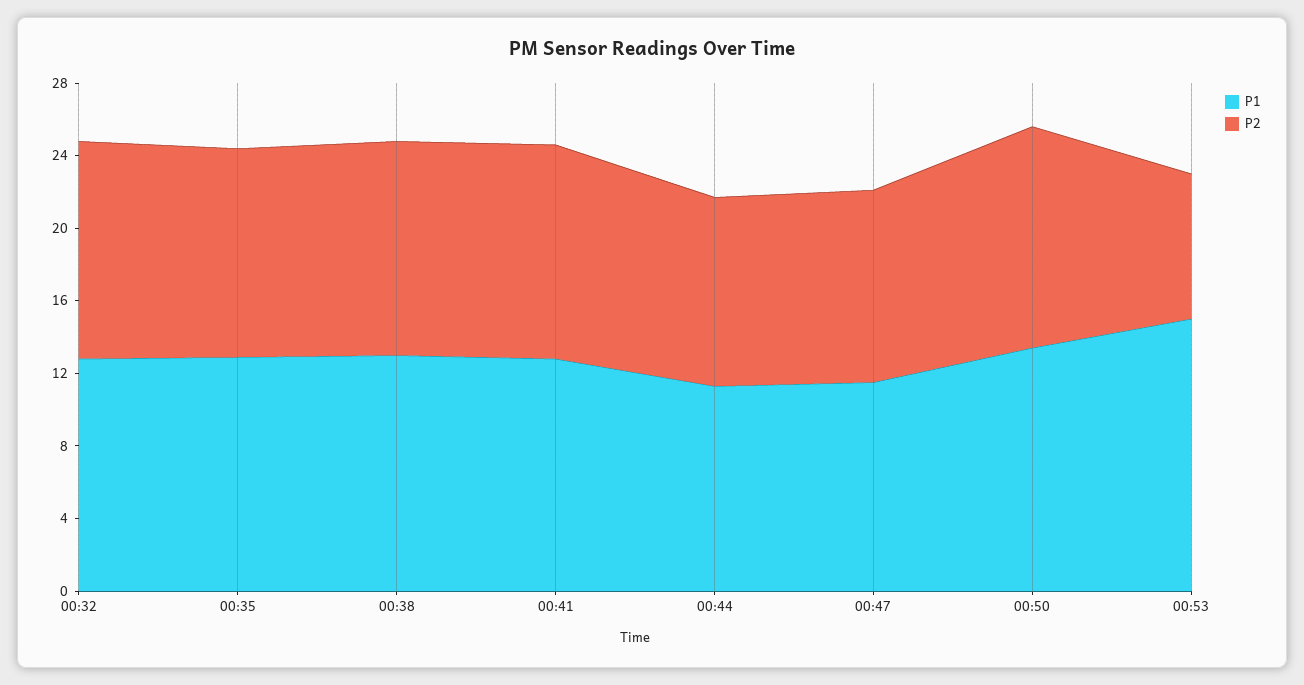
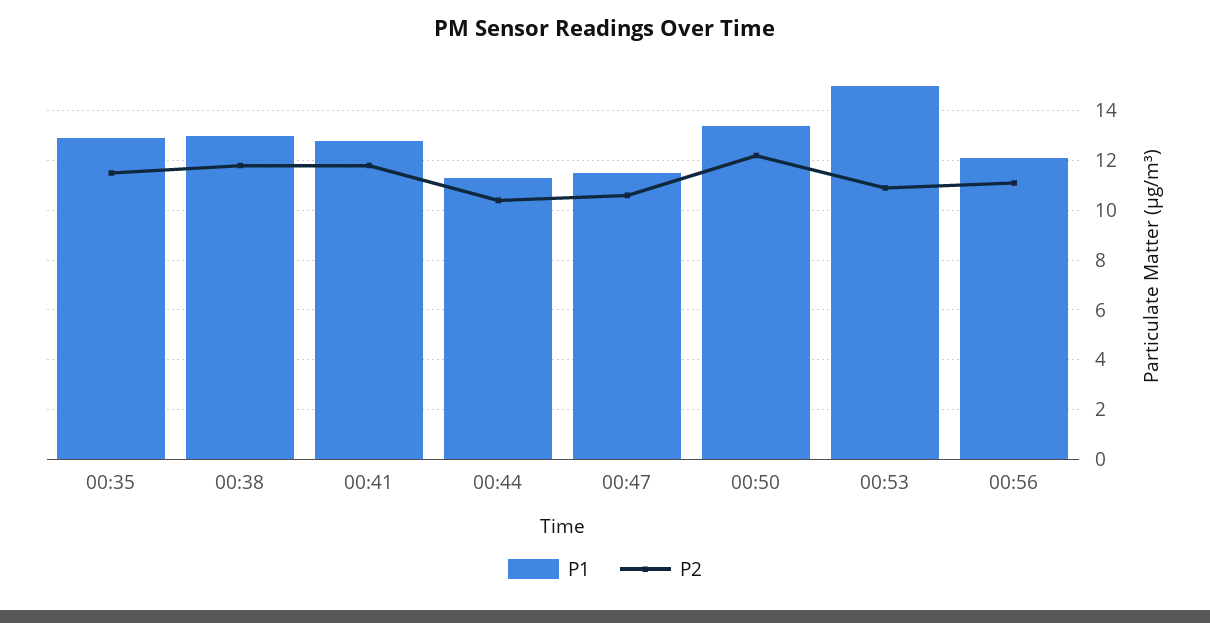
P1, 00:32: 13 -> none
P2, 00:32: 12 -> none
P2, 00:53: 8 -> 11
P1, 00:56: none -> 12
P2, 00:56: none -> 11

